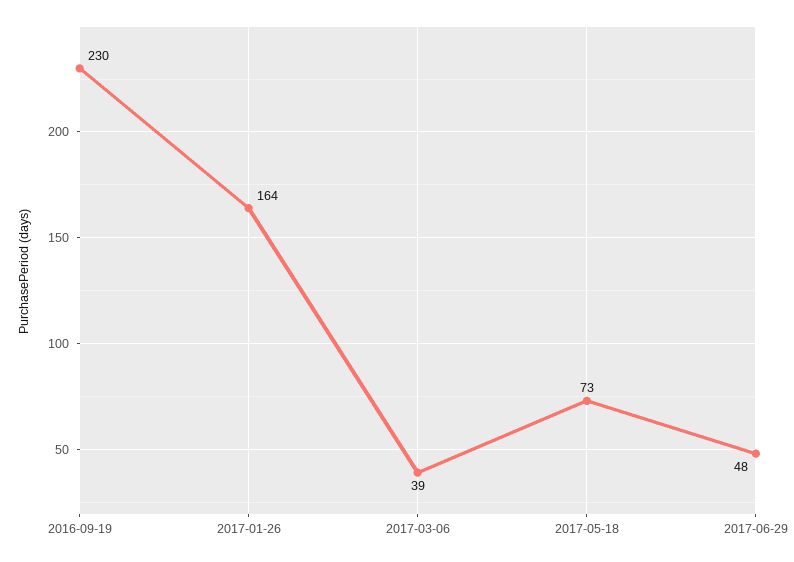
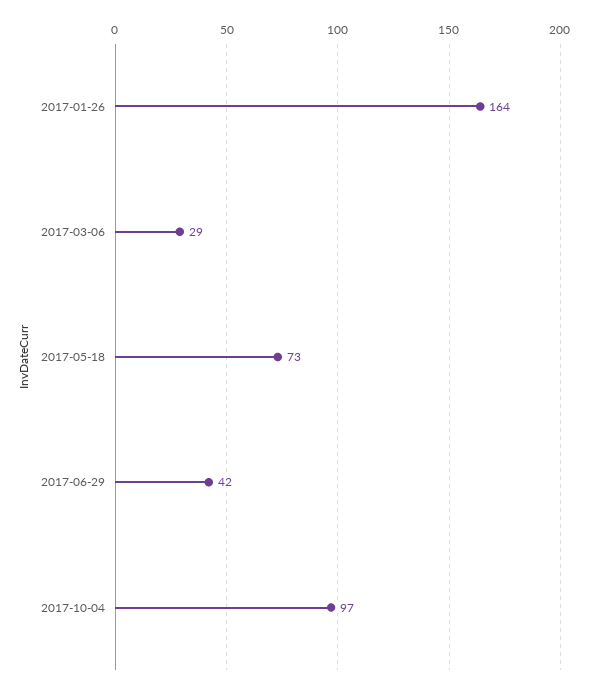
2016-09-19: 230 -> none
2017-03-06: 39 -> 29
2017-06-29: 48 -> 42
2017-10-04: none -> 97

